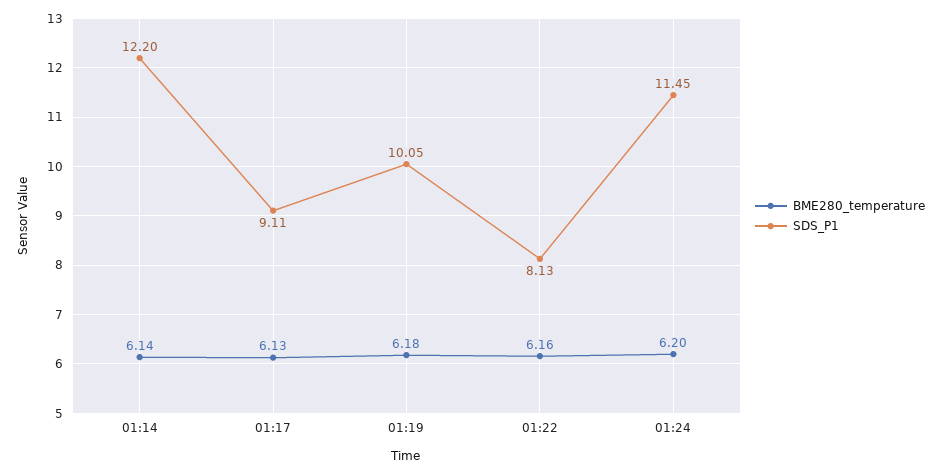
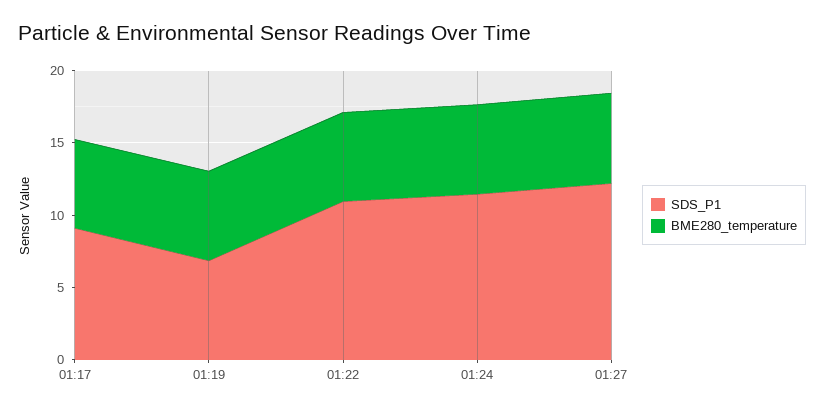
BME280_temperature, 01:14: 6.14 -> none
SDS_P1, 01:14: 12.2 -> none
SDS_P1, 01:19: 10.05 -> 7
SDS_P1, 01:22: 8.13 -> 11
SDS_P1, 01:27: none -> 12
BME280_temperature, 01:27: none -> 6

